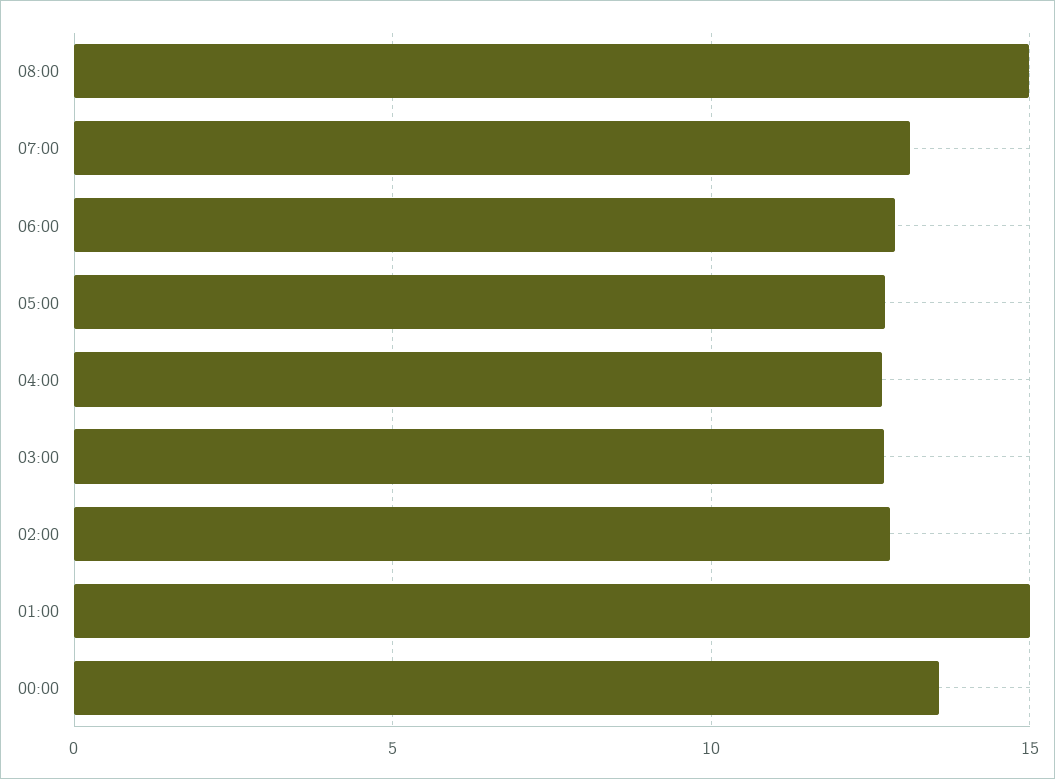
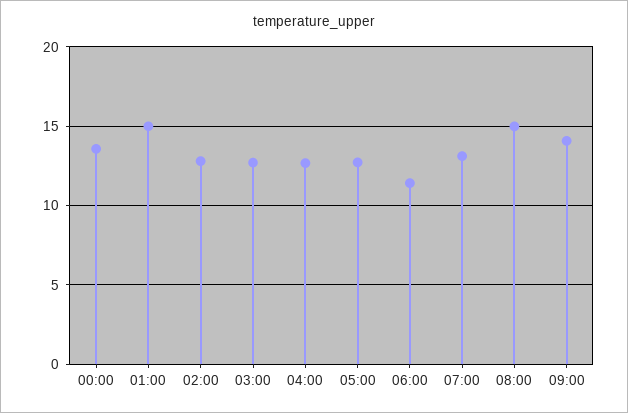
06:00: 13 -> 11.5
09:00: none -> 14

